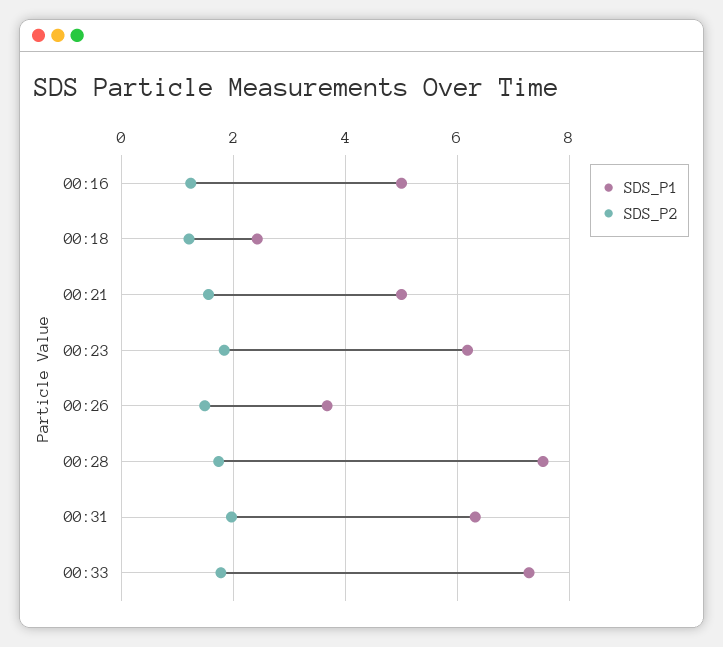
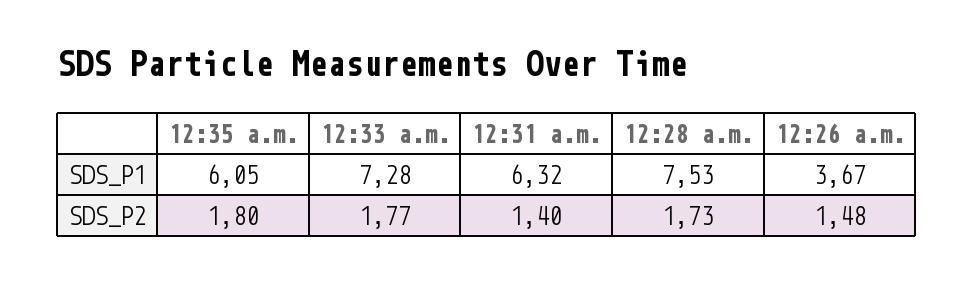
SDS_P1, 00:16: 5 -> none
SDS_P2, 00:16: 1.2 -> none
SDS_P1, 00:18: 2.4 -> none
SDS_P2, 00:18: 1.2 -> none
SDS_P1, 00:21: 5 -> none
SDS_P2, 00:21: 1.6 -> none
SDS_P1, 00:23: 6.2 -> none
SDS_P2, 00:23: 1.8 -> none
SDS_P2, 00:31: 2 -> 1.4
SDS_P1, 12:35 a.m.: none -> 6.05
SDS_P2, 12:35 a.m.: none -> 1.8

